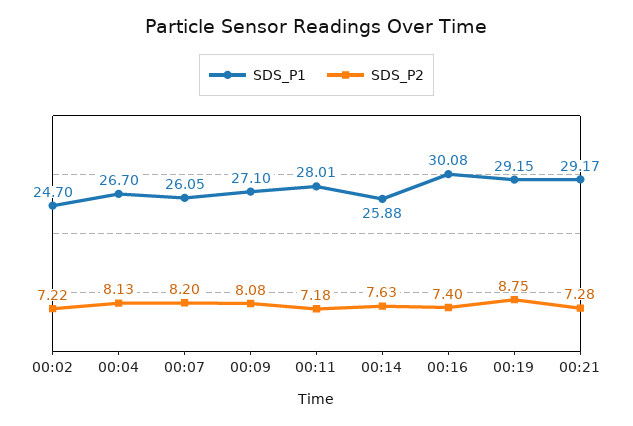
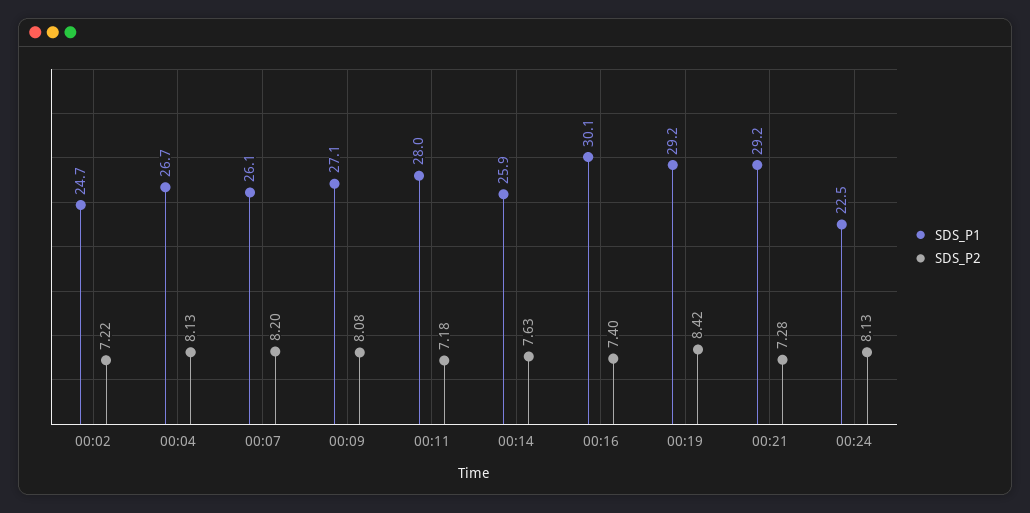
SDS_P2, 00:19: 8.75 -> 8.42
SDS_P1, 00:24: none -> 22.5
SDS_P2, 00:24: none -> 8.13

